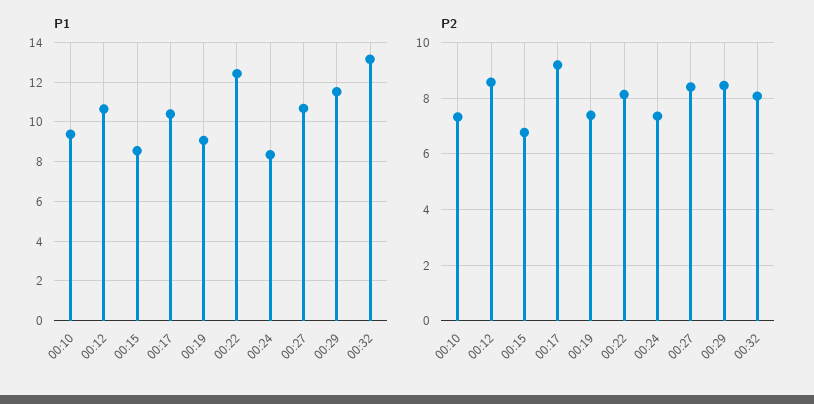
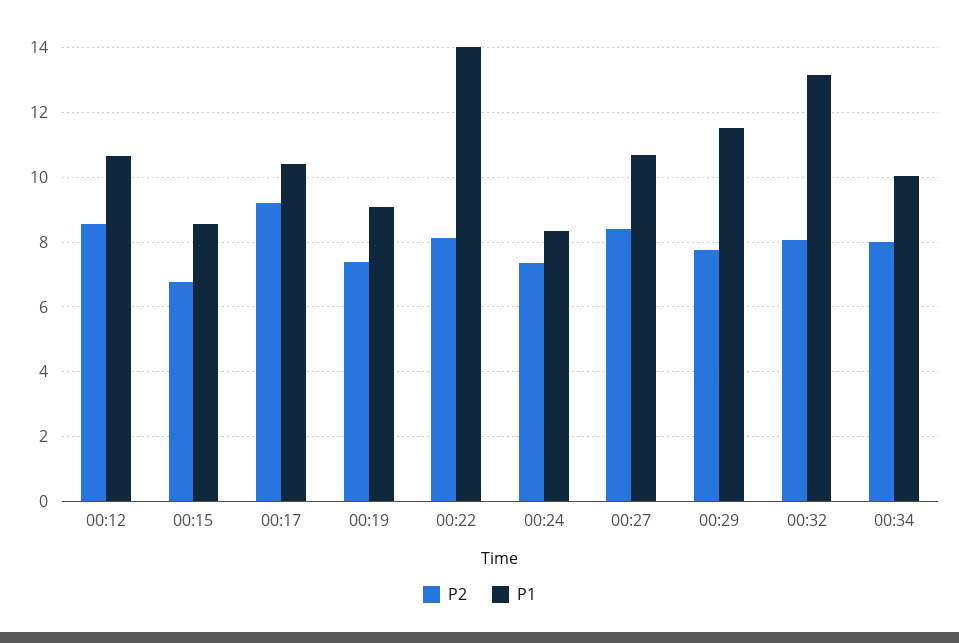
P1, 00:10: 9.5 -> none
P1, 00:22: 12.5 -> 14
P2, 00:10: 7.25 -> none
P2, 00:29: 8.5 -> 7.8
P2, 00:34: none -> 8
P1, 00:34: none -> 10

